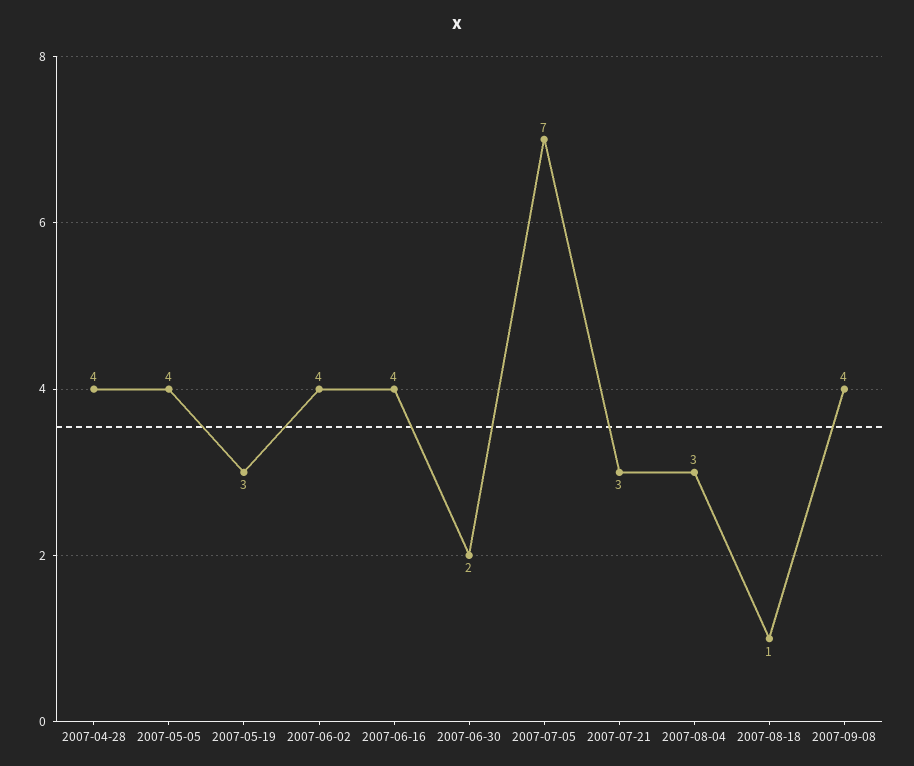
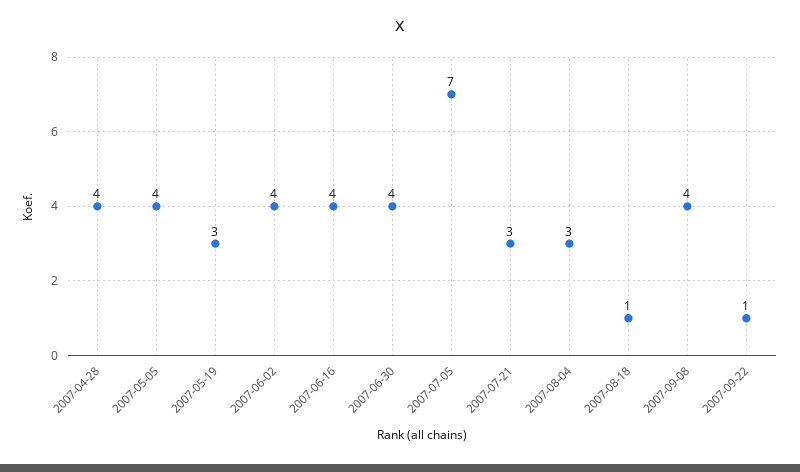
2007-06-30: 2 -> 4
2007-09-22: none -> 1

